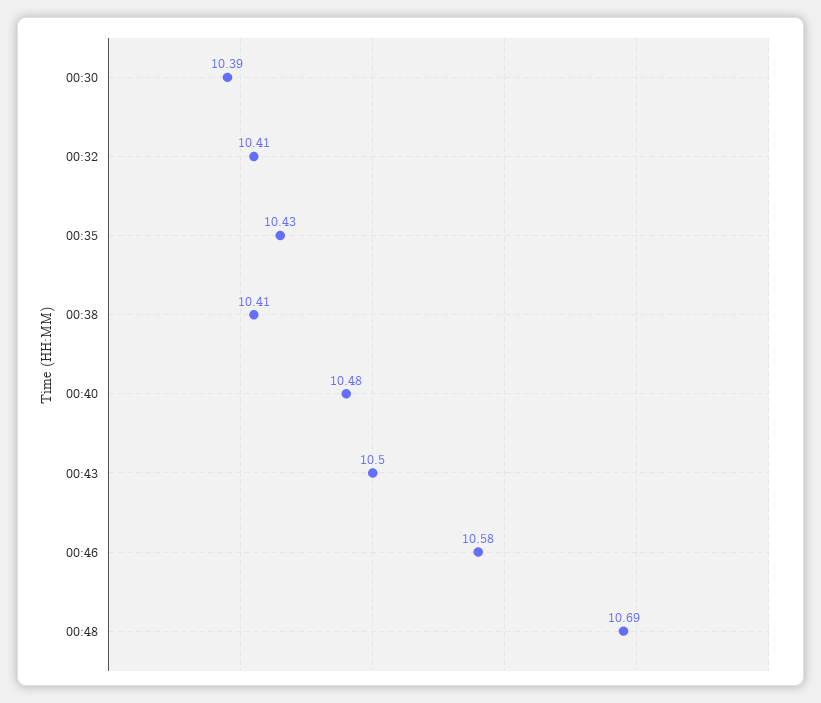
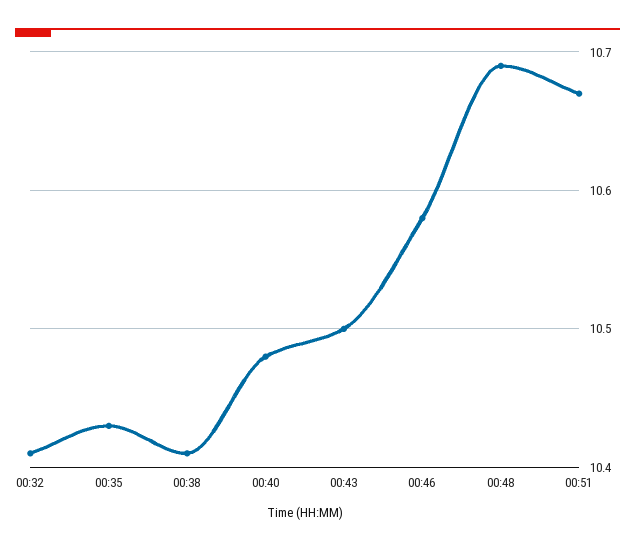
00:30: 10.39 -> none
00:51: none -> 10.67

